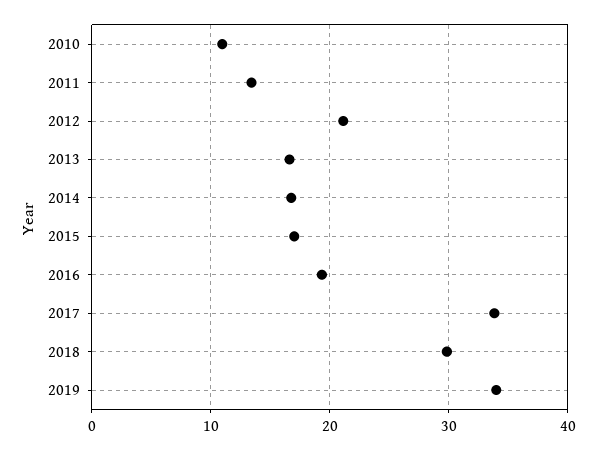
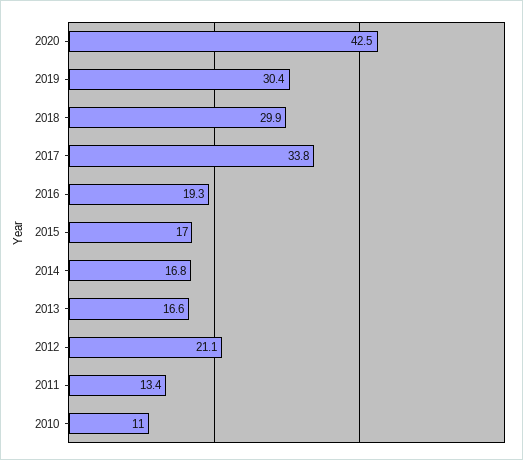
2019: 34 -> 30.4
2020: none -> 42.5

